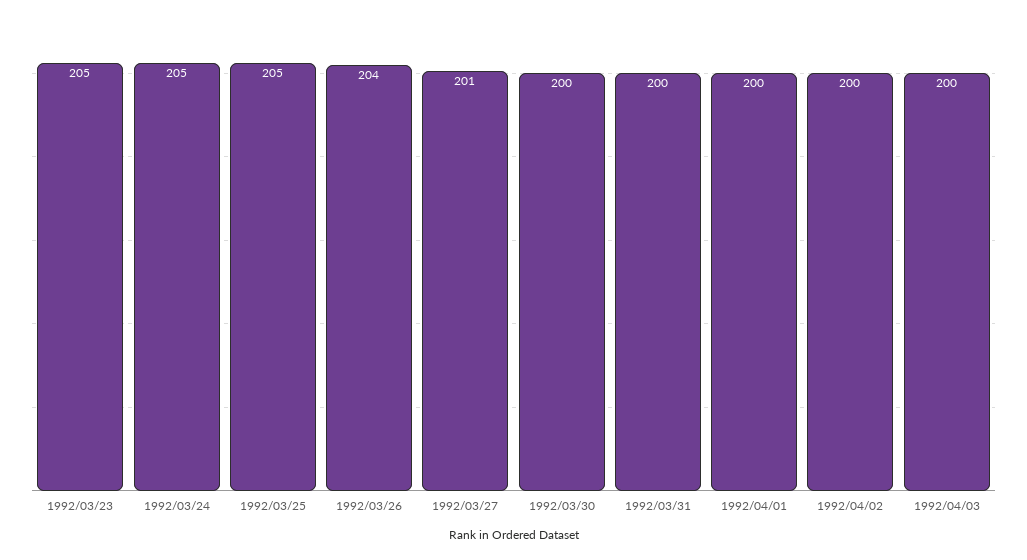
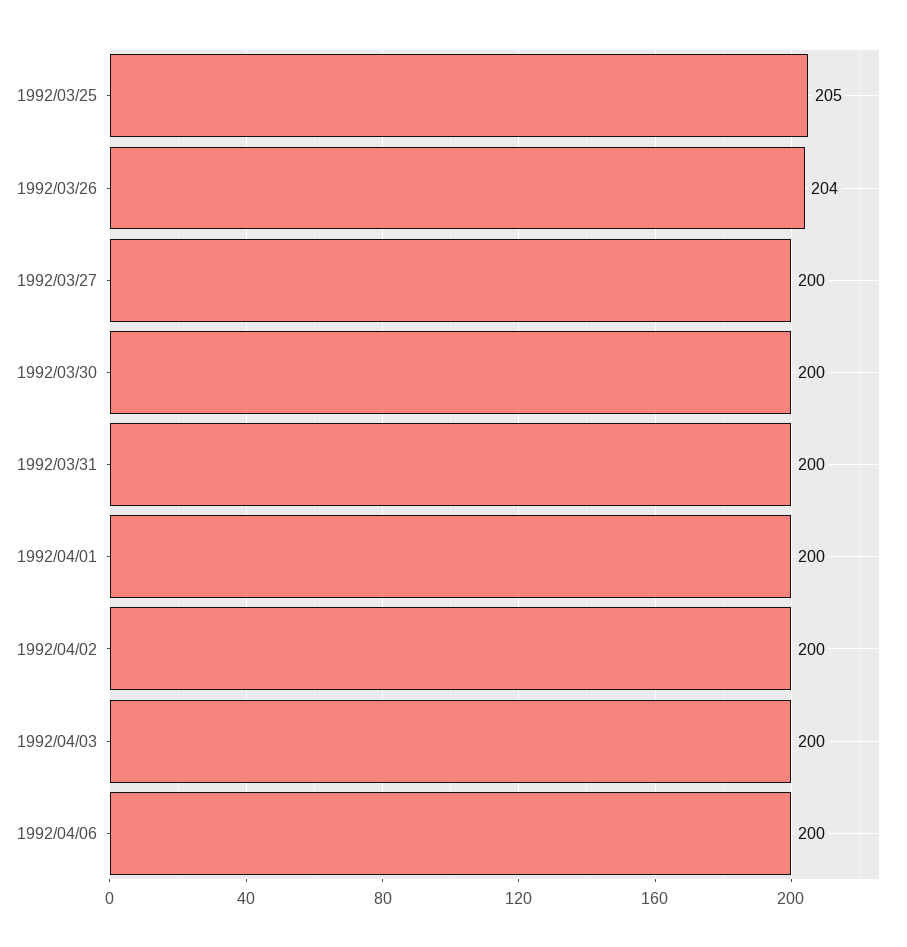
1992/03/23: 205 -> none
1992/03/24: 205 -> none
1992/03/27: 201 -> 200
1992/04/06: none -> 200

